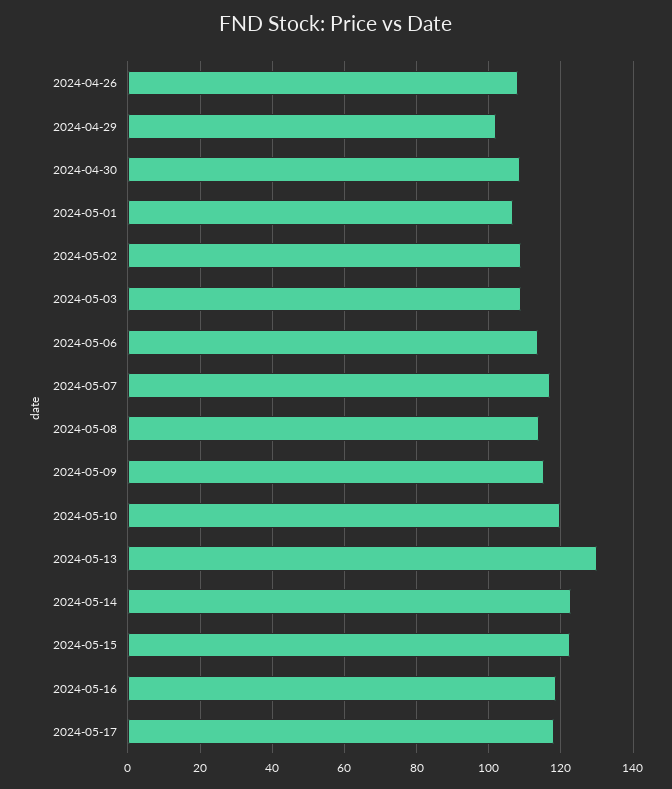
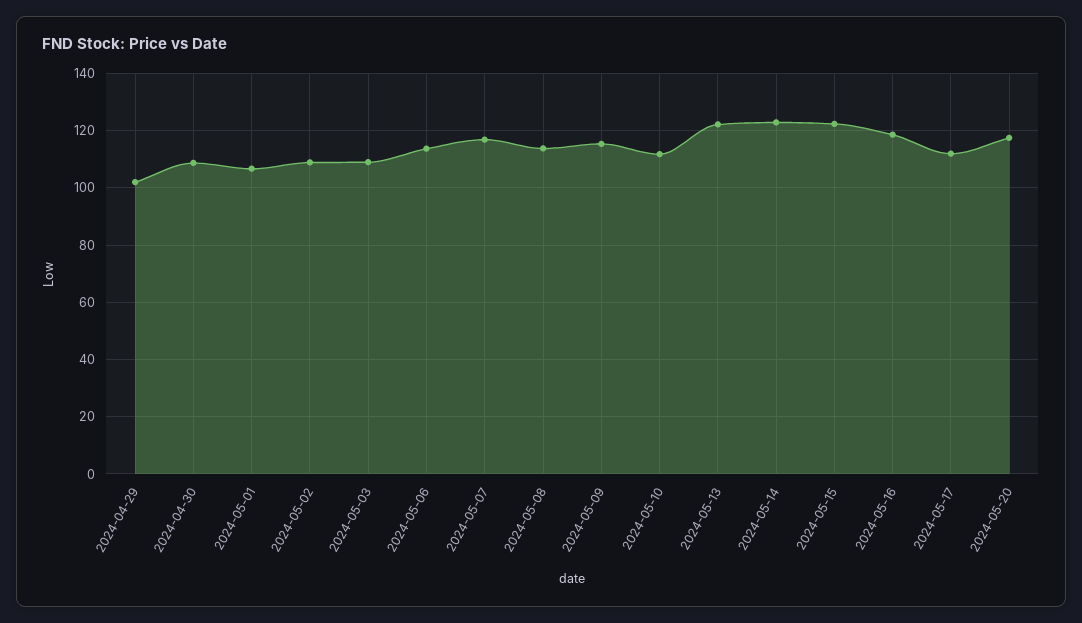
2024-04-26: 108 -> none
2024-05-10: 120 -> 112.5
2024-05-13: 130 -> 122.5
2024-05-17: 118 -> 112.5
2024-05-20: none -> 117.5

